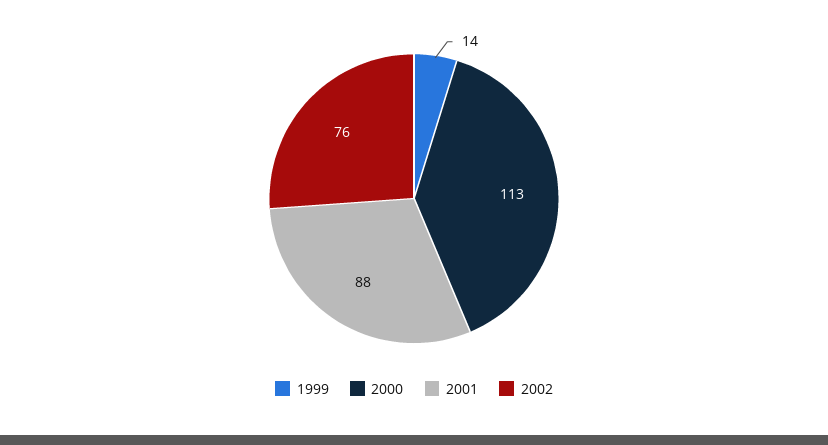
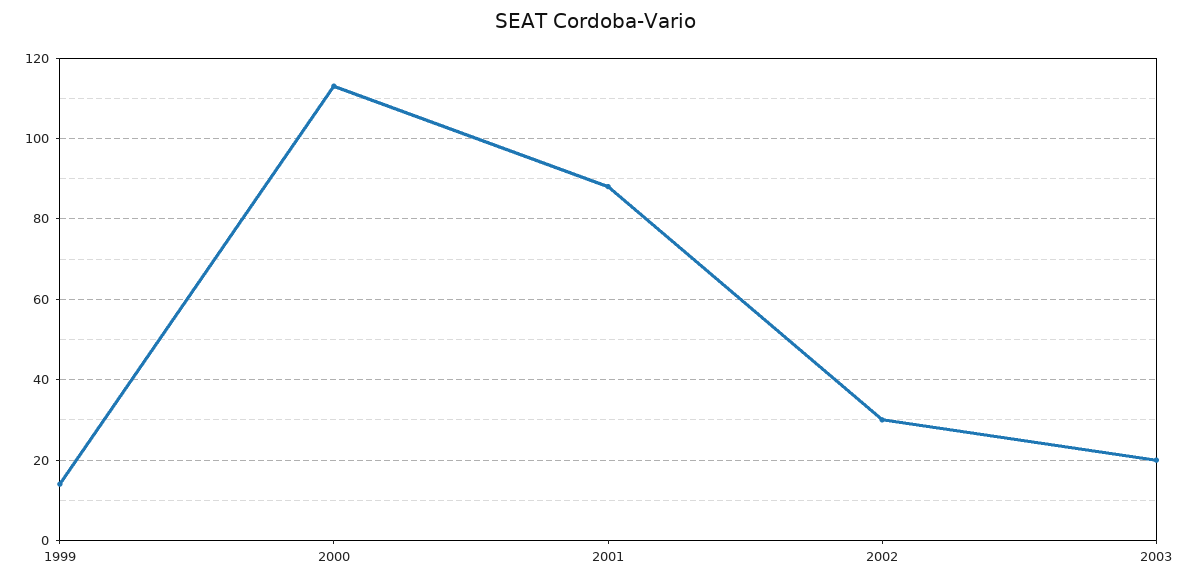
2002: 76 -> 30
2003: none -> 20

